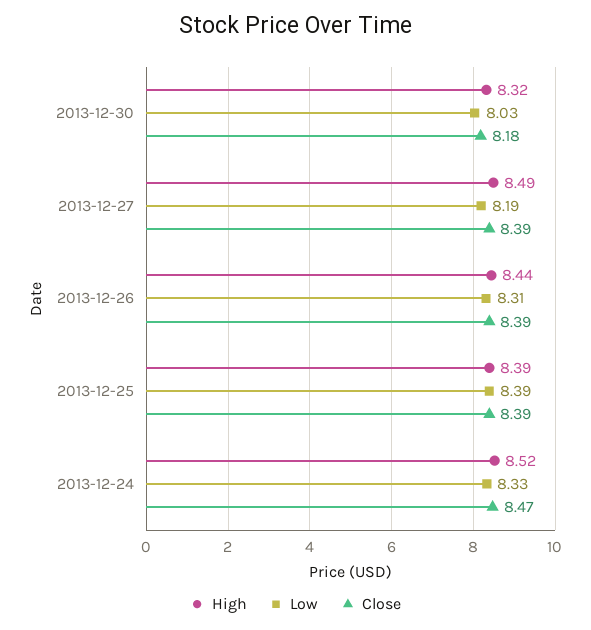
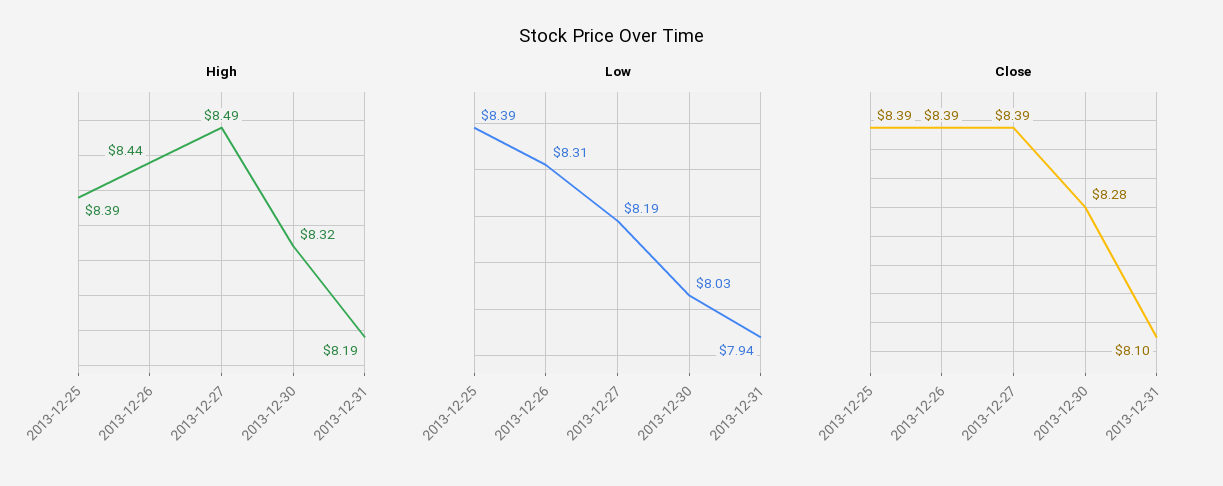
Close, 2013-12-30: 8.18 -> 8.28
High, 2013-12-24: 8.52 -> none
Low, 2013-12-24: 8.33 -> none
Close, 2013-12-24: 8.47 -> none
High, 2013-12-31: none -> 8.19
Low, 2013-12-31: none -> 7.94
Close, 2013-12-31: none -> 8.1

